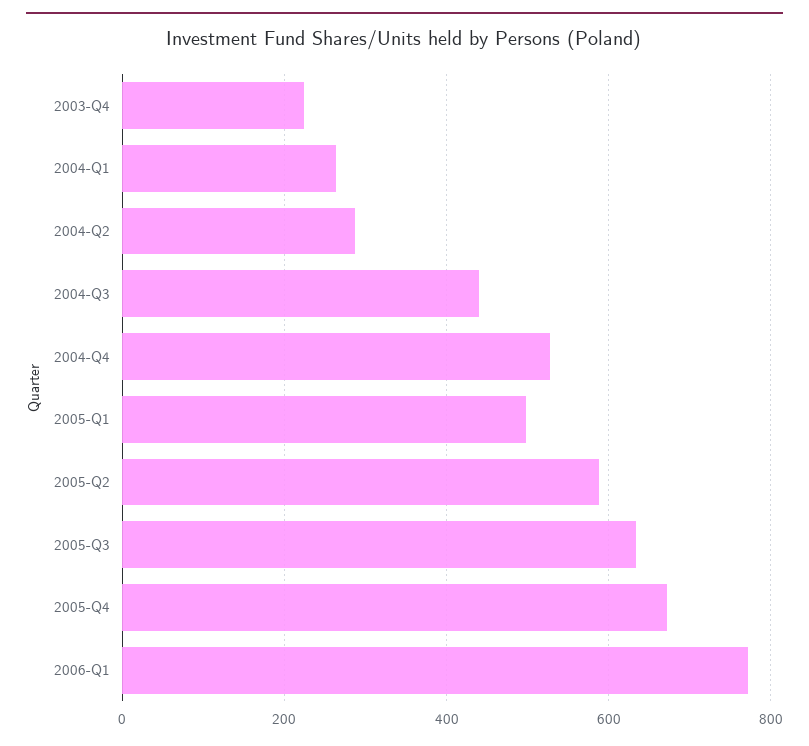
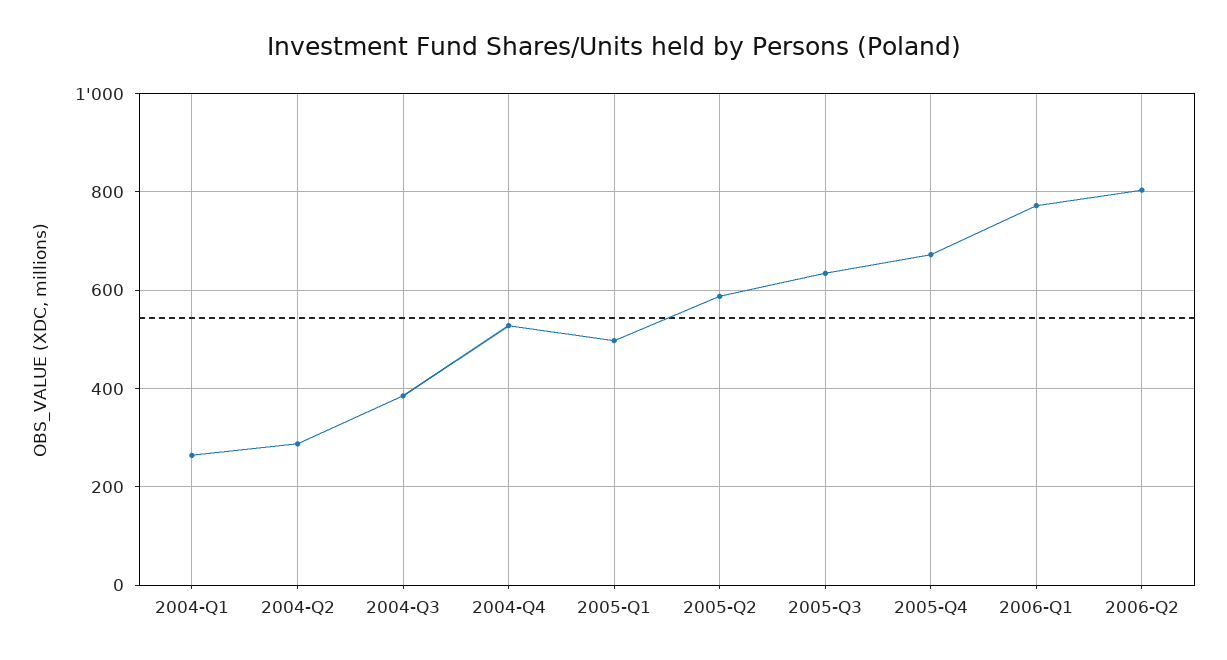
2003-Q4: 220 -> none
2004-Q3: 440 -> 380
2006-Q2: none -> 800

